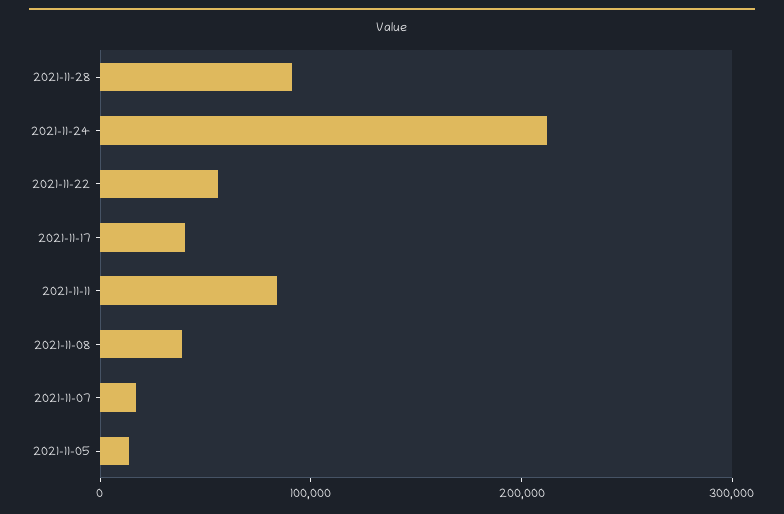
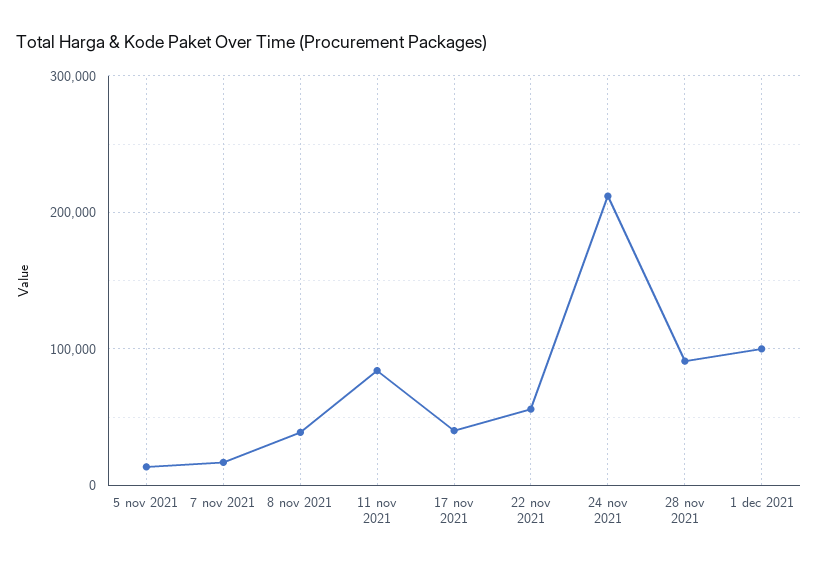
1 dec 2021: none -> 100000

